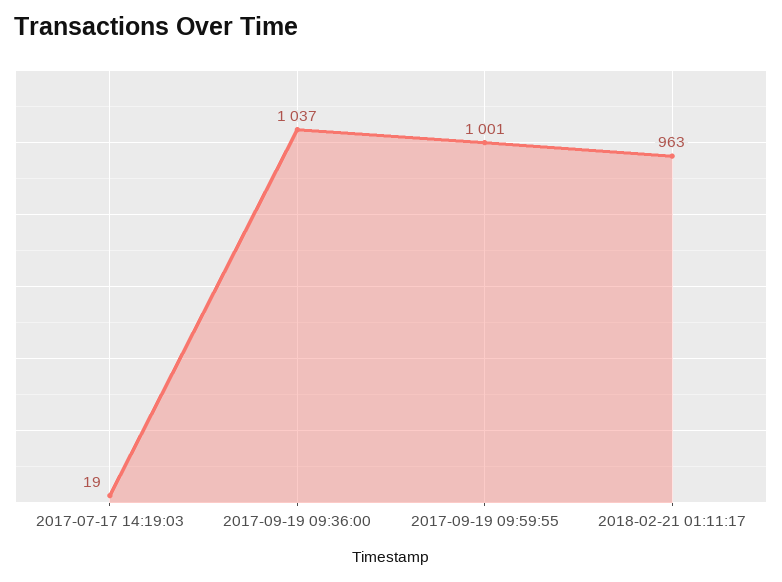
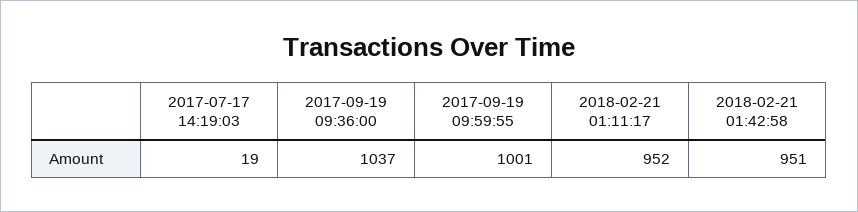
2018-02-21 01:11:17: 963 -> 952
2018-02-21 01:42:58: none -> 951

